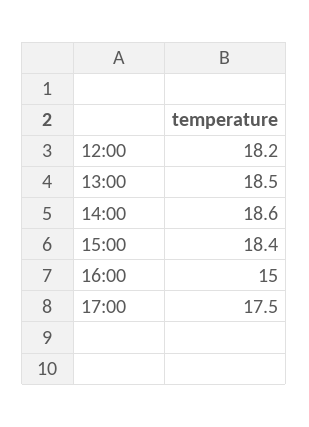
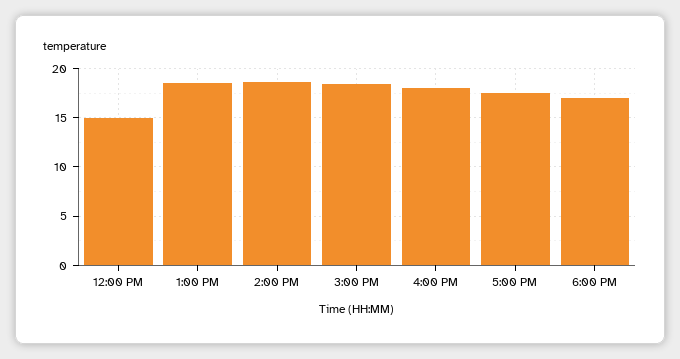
12:00: 18.2 -> 15
16:00: 15 -> 18
6:00 PM: none -> 17

